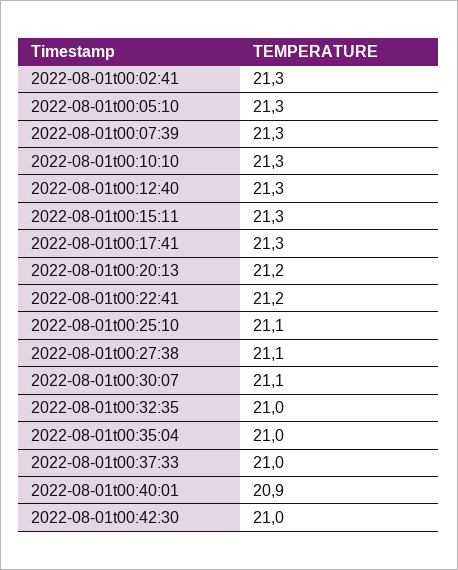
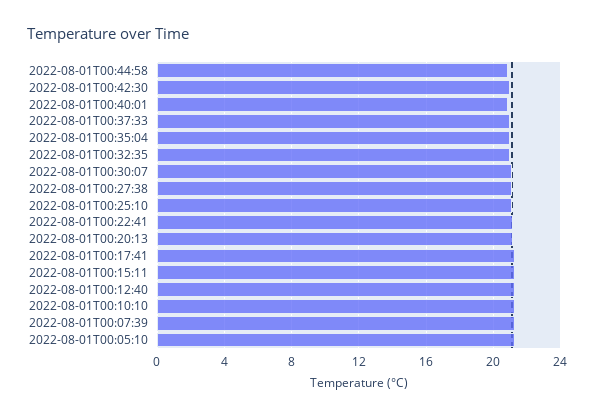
2022-08-01t00:02:41: 21.3 -> none
2022-08-01T00:44:58: none -> 21

